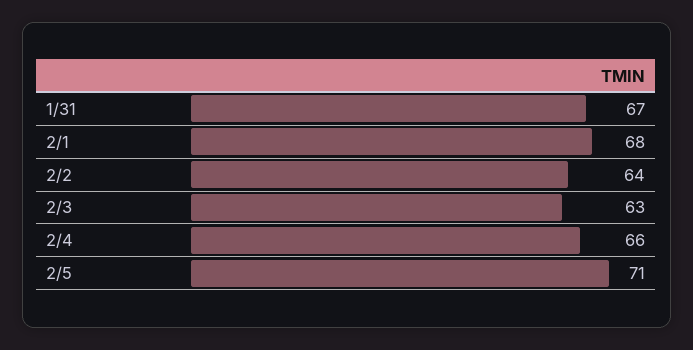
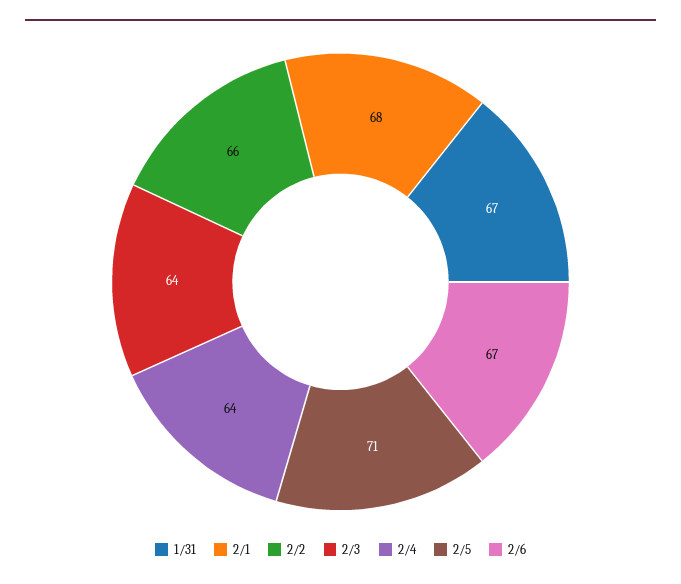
2/2: 64 -> 66
2/3: 63 -> 64
2/4: 66 -> 64
2/6: none -> 67

